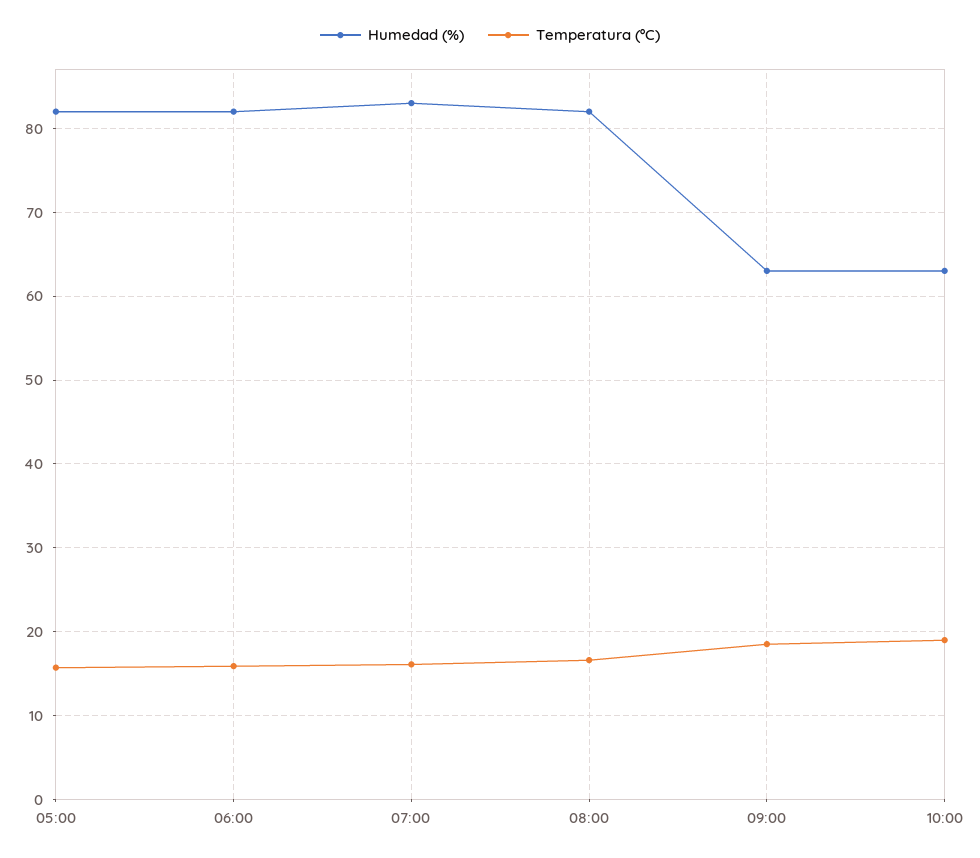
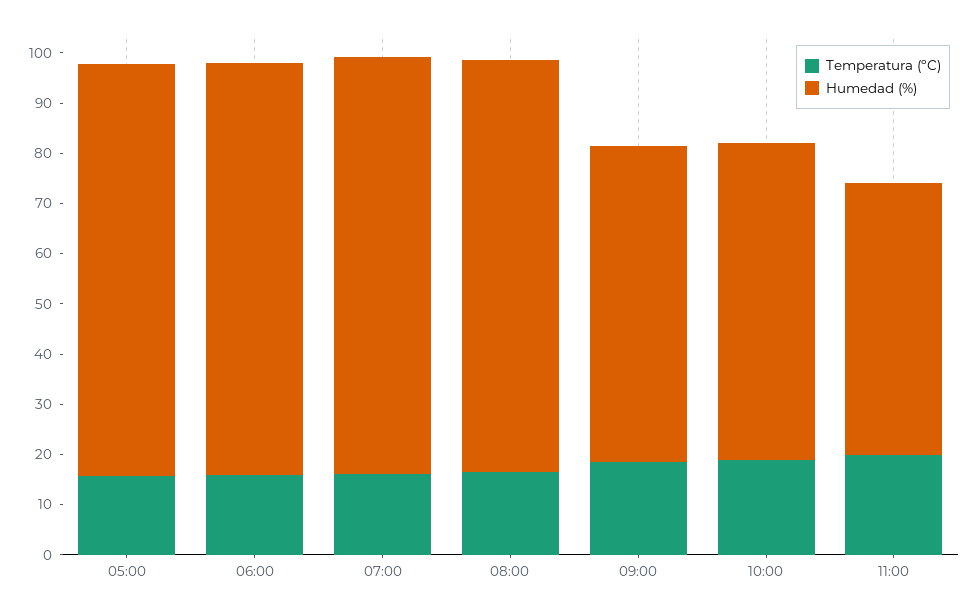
Temperatura (ºC), 11:00: none -> 20
Humedad (%), 11:00: none -> 54

